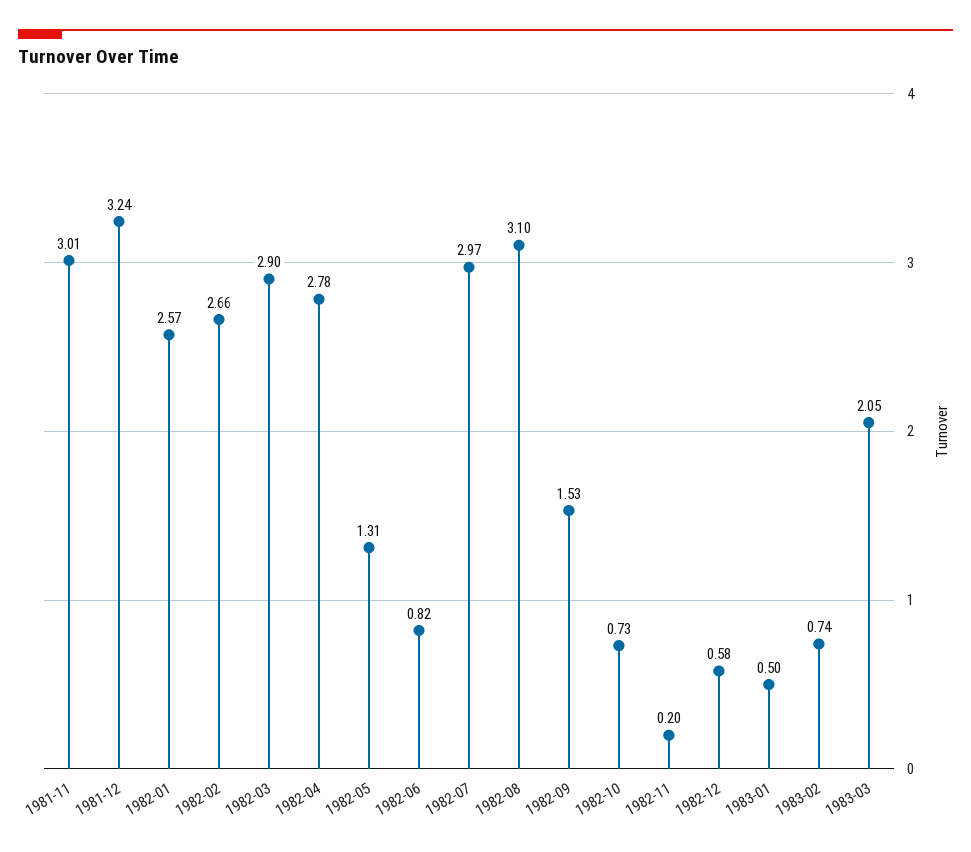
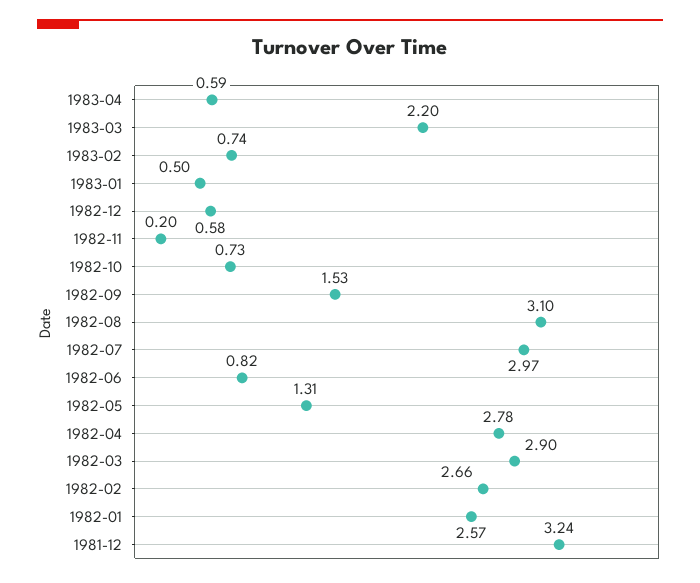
1981-11: 3.01 -> none
1983-03: 2.05 -> 2.2
1983-04: none -> 0.59

